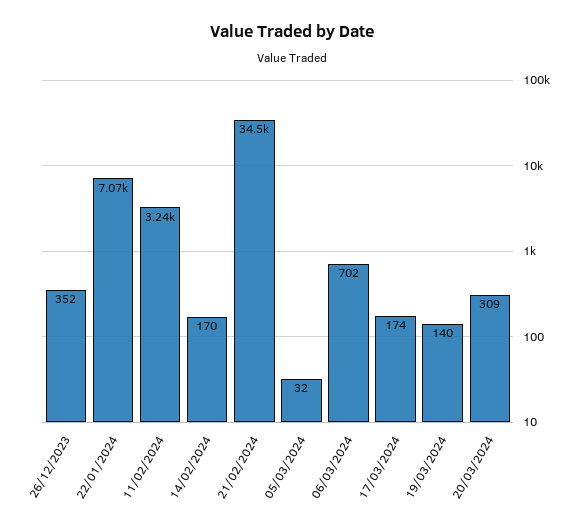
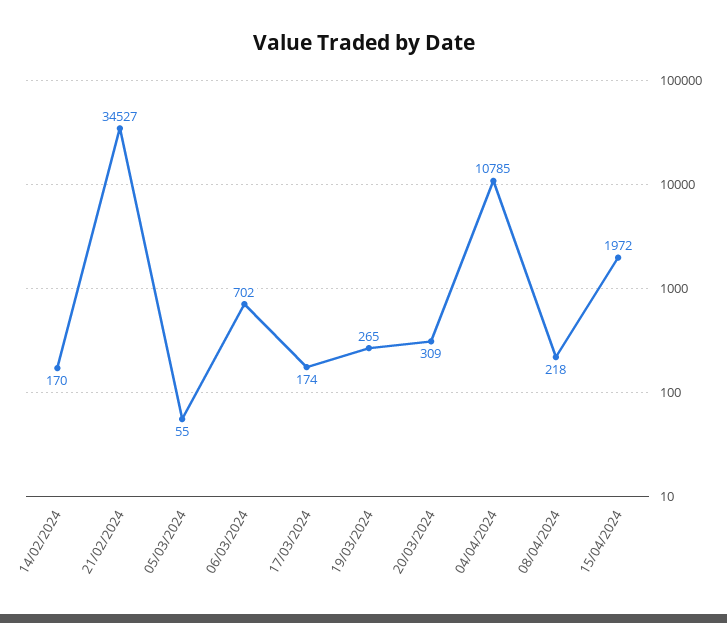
26/12/2023: 352 -> none
22/01/2024: 7070 -> none
11/02/2024: 3240 -> none
05/03/2024: 32 -> 55
19/03/2024: 140 -> 265
04/04/2024: none -> 10785
08/04/2024: none -> 218
15/04/2024: none -> 1972

